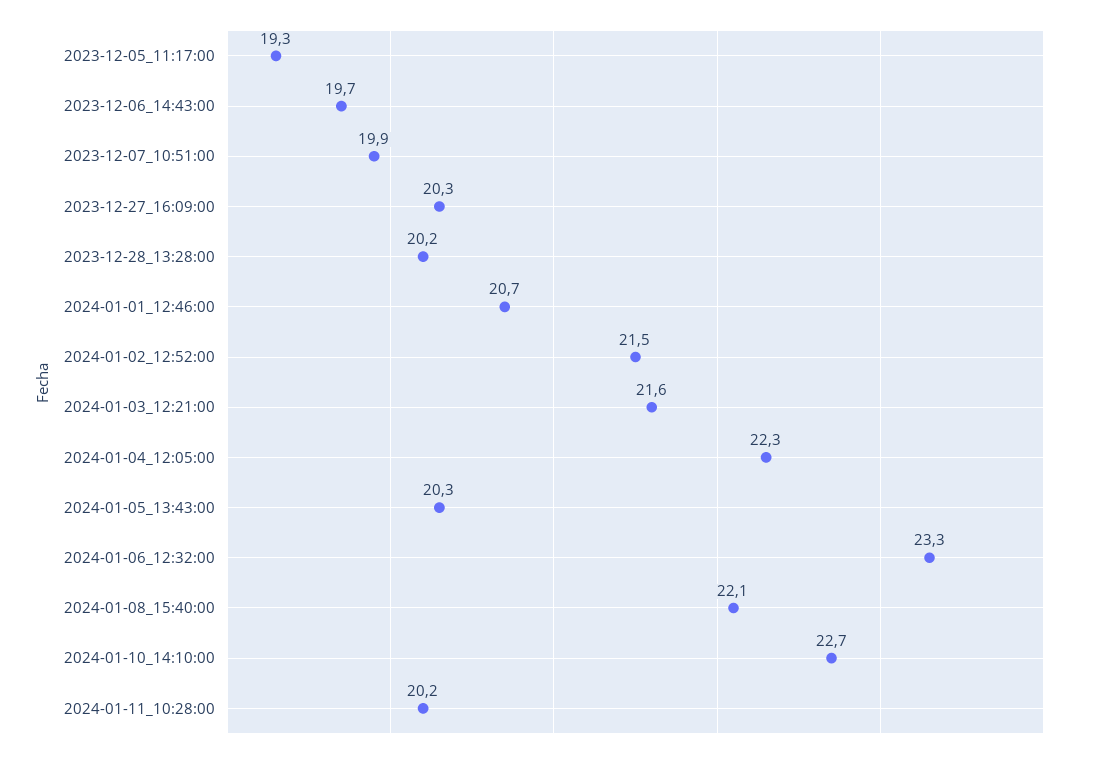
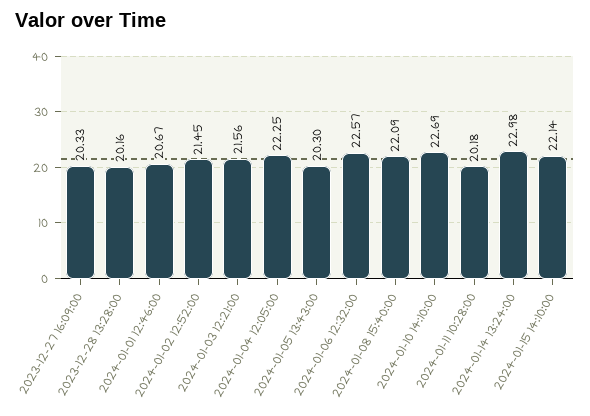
2023-12-05_11:17:00: 19.3 -> none
2023-12-06_14:43:00: 19.7 -> none
2023-12-07_10:51:00: 19.9 -> none
2024-01-06_12:32:00: 23.3 -> 22.57
2024-01-14 13:24:00: none -> 22.98
2024-01-15 14:10:00: none -> 22.14

